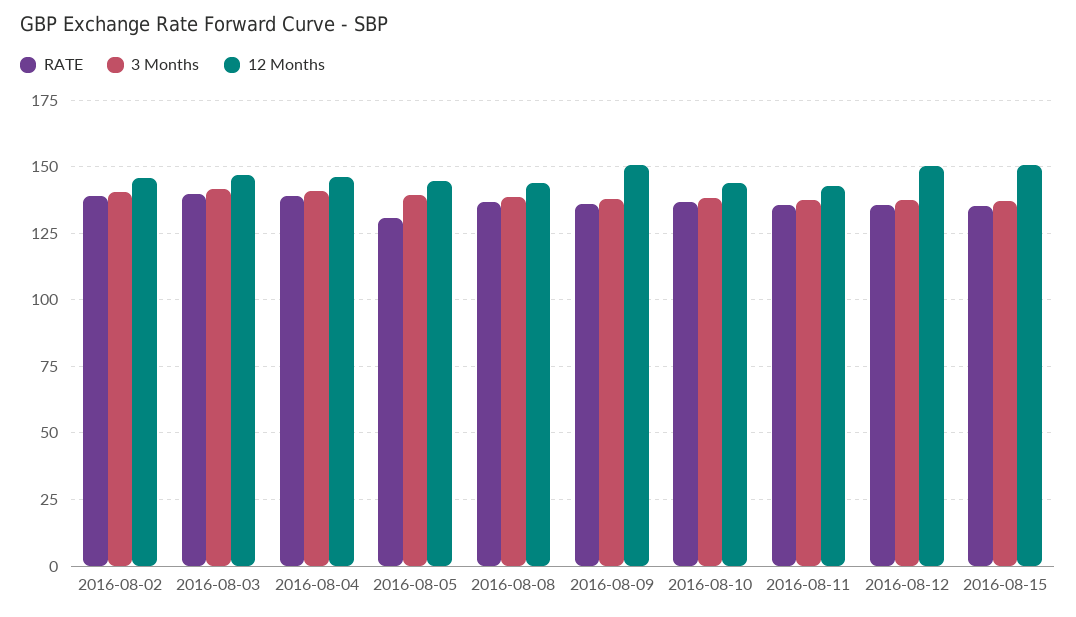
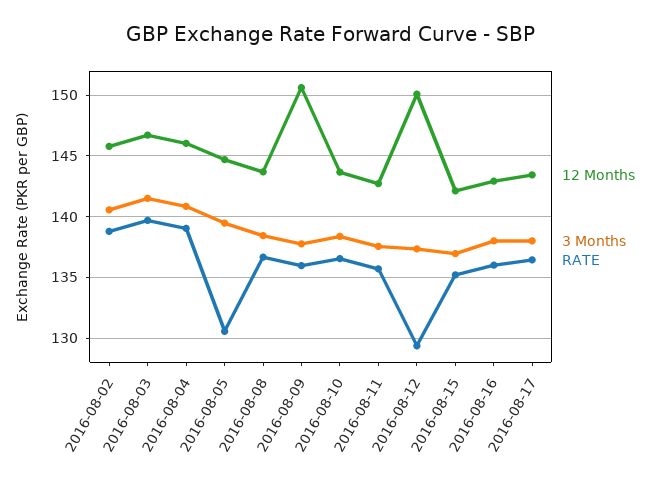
RATE, 2016-08-12: 135 -> 129.5
12 Months, 2016-08-15: 150 -> 142
12 Months, 2016-08-16: none -> 143
3 Months, 2016-08-16: none -> 138
RATE, 2016-08-16: none -> 136
12 Months, 2016-08-17: none -> 143.5
3 Months, 2016-08-17: none -> 138
RATE, 2016-08-17: none -> 136.5

